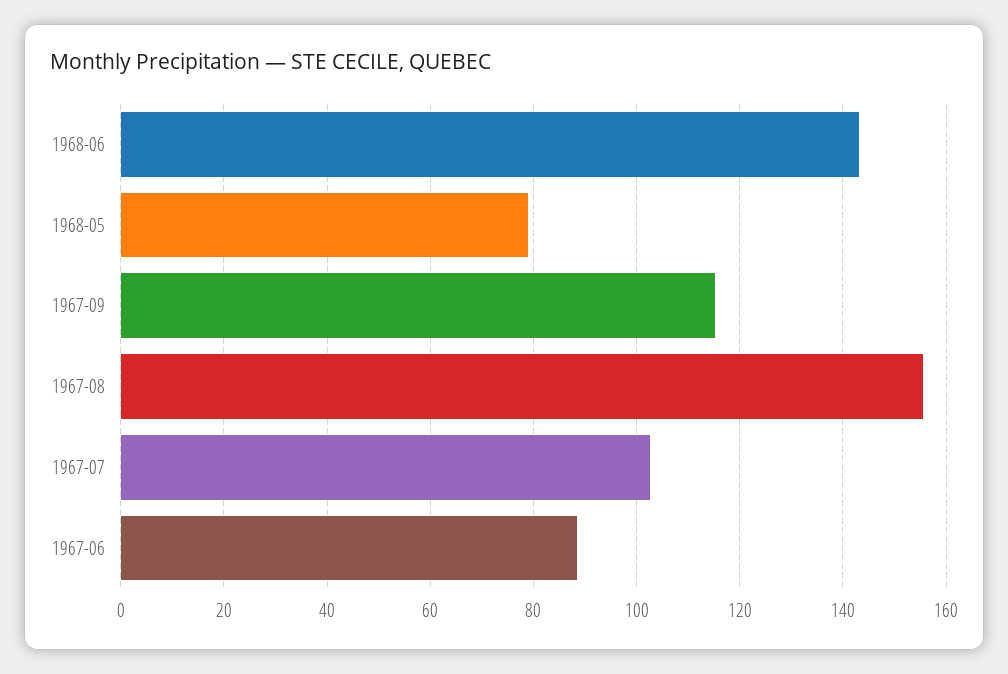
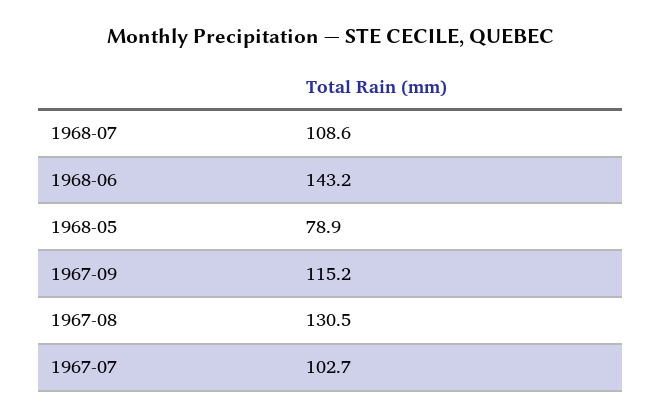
1967-08: 156 -> 130.5
1967-06: 88 -> none
1968-07: none -> 108.6

